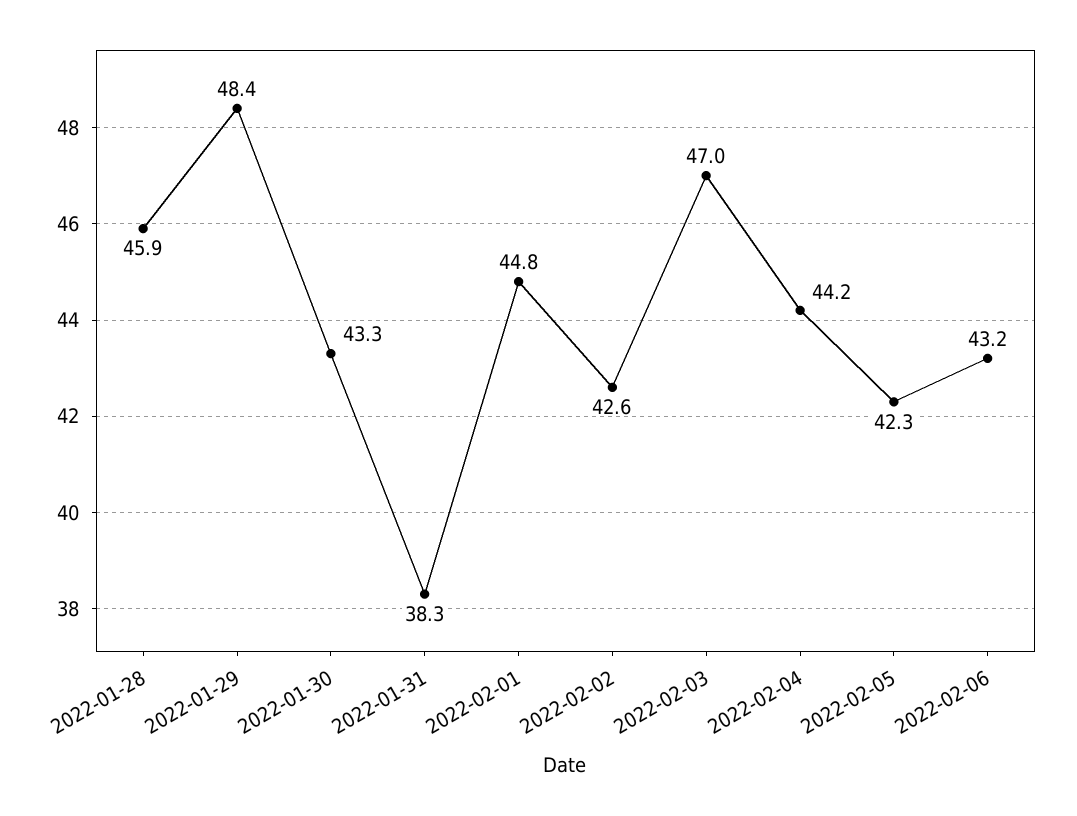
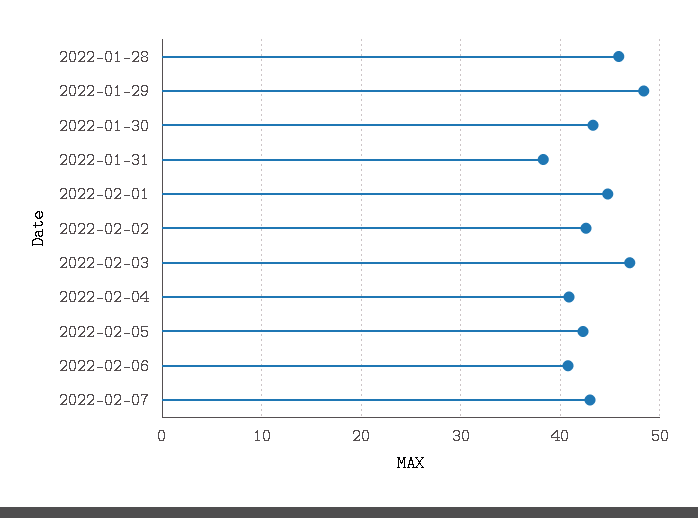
2022-02-04: 44.2 -> 41
2022-02-06: 43.2 -> 41
2022-02-07: none -> 43

